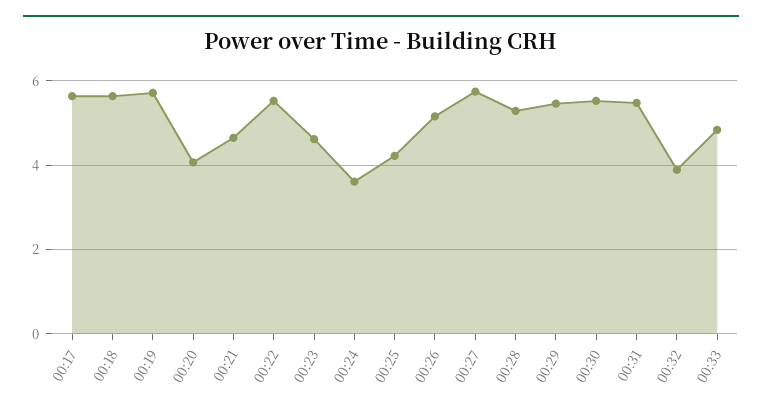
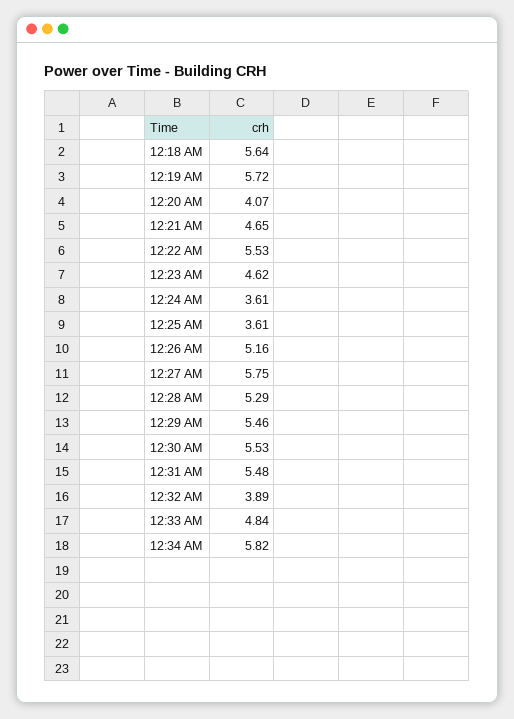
00:17: 5.6 -> none
00:25: 4.2 -> 3.61
12:34 AM: none -> 5.82

